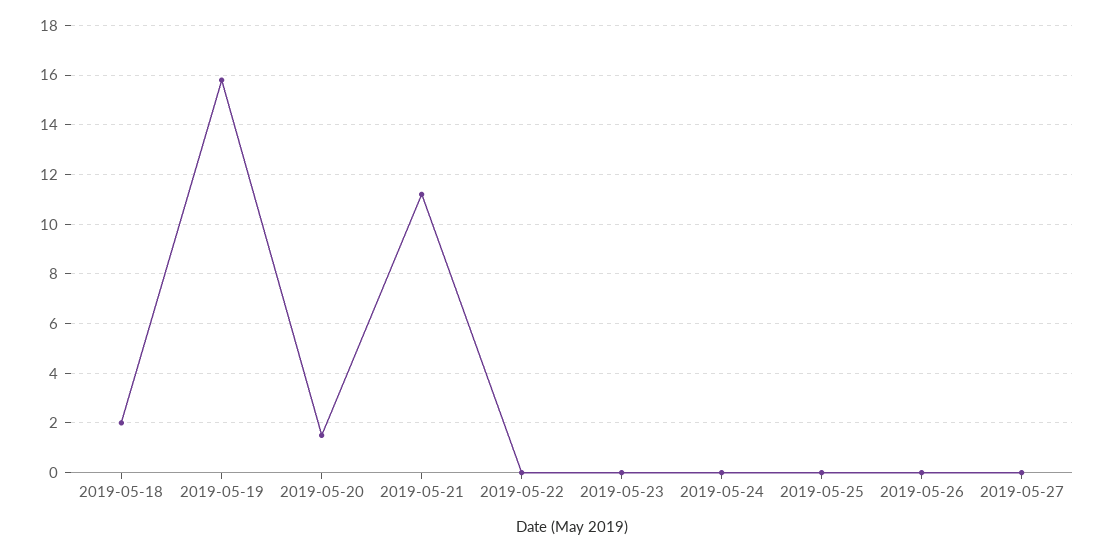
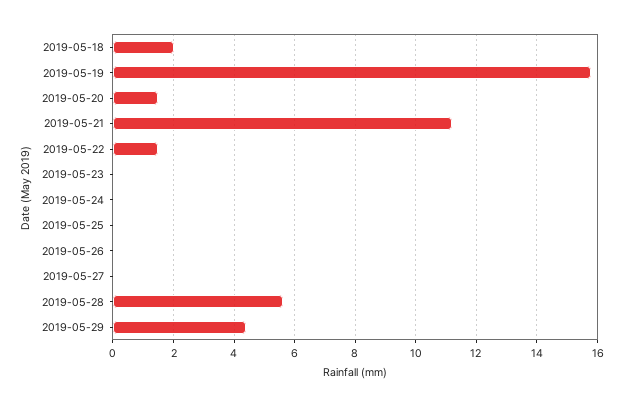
2019-05-22: 0 -> 1.5
2019-05-28: none -> 5.5
2019-05-29: none -> 4.5

